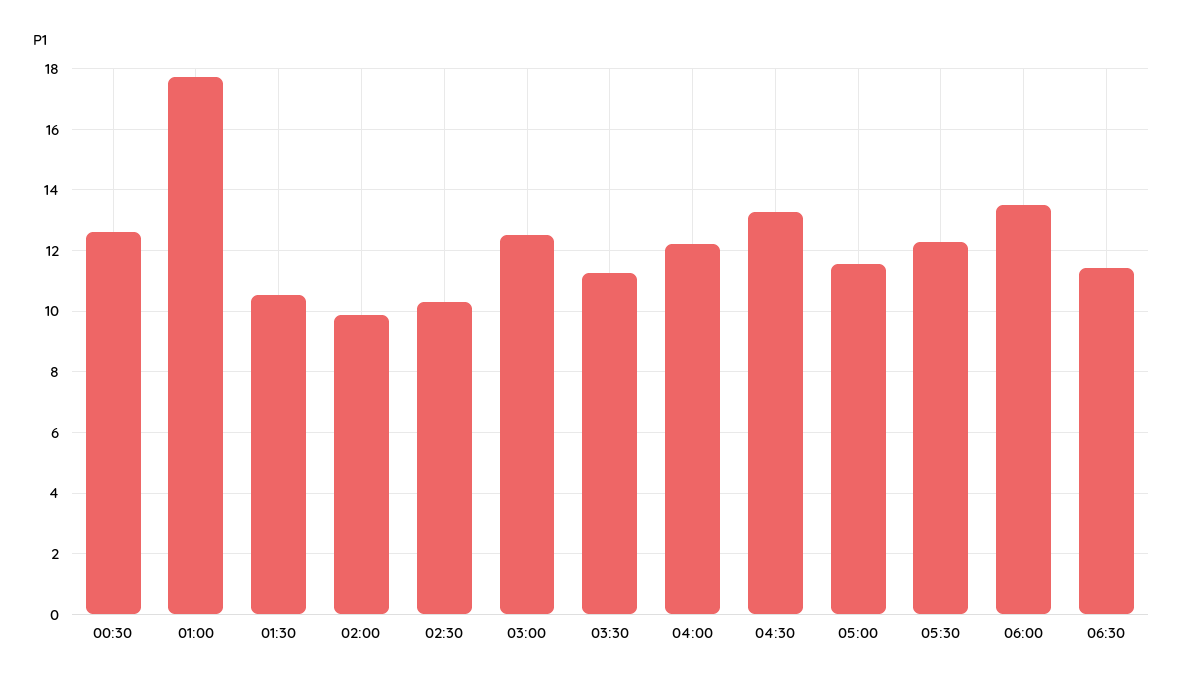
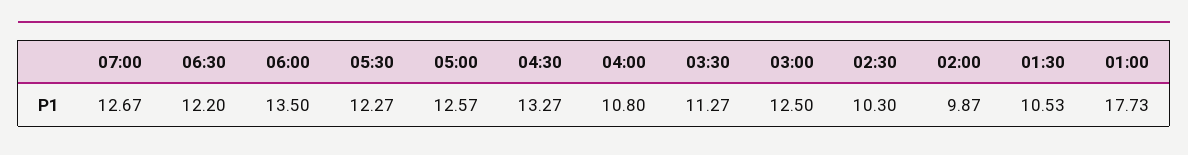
00:30: 12.6 -> none
04:00: 12.2 -> 10.8
05:00: 11.6 -> 12.57
06:30: 11.4 -> 12.2
07:00: none -> 12.67

